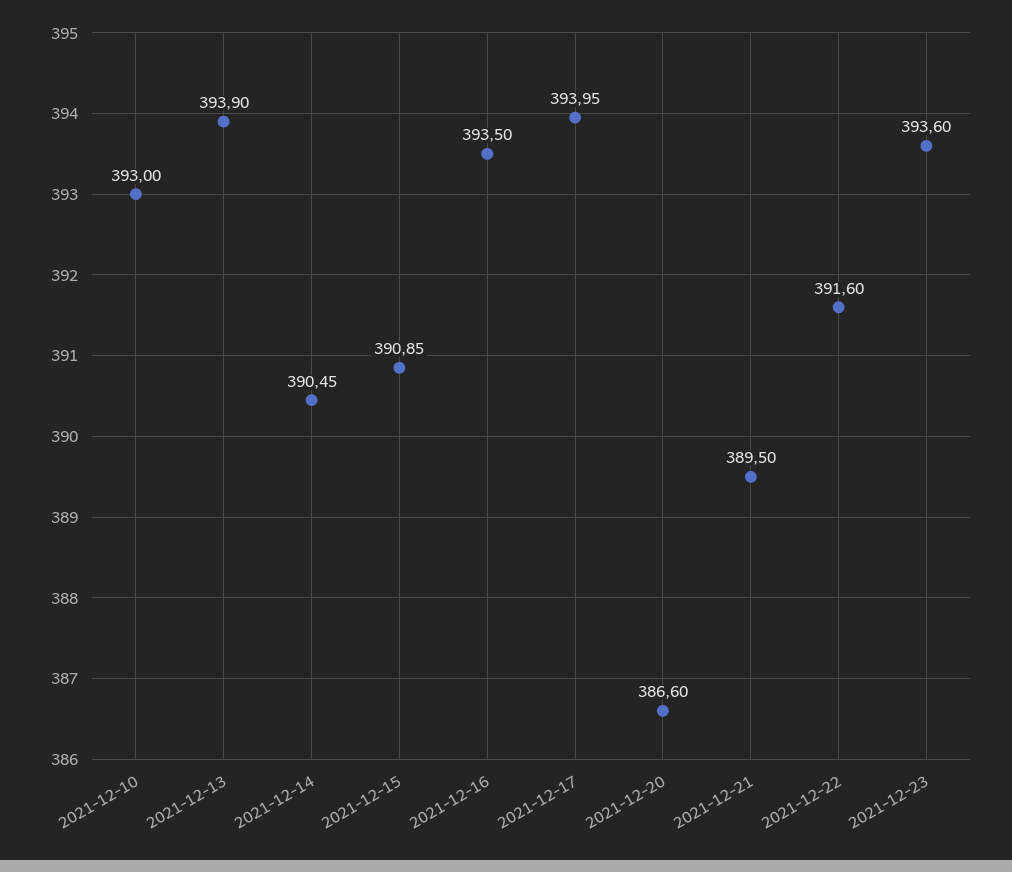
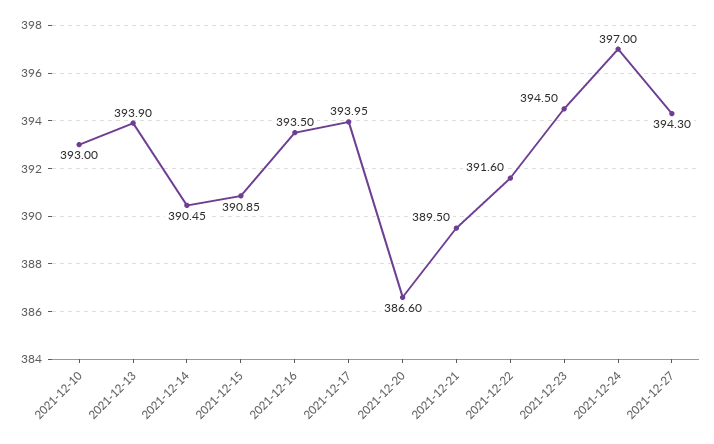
2021-12-23: 393.6 -> 394.5
2021-12-24: none -> 397
2021-12-27: none -> 394.3

